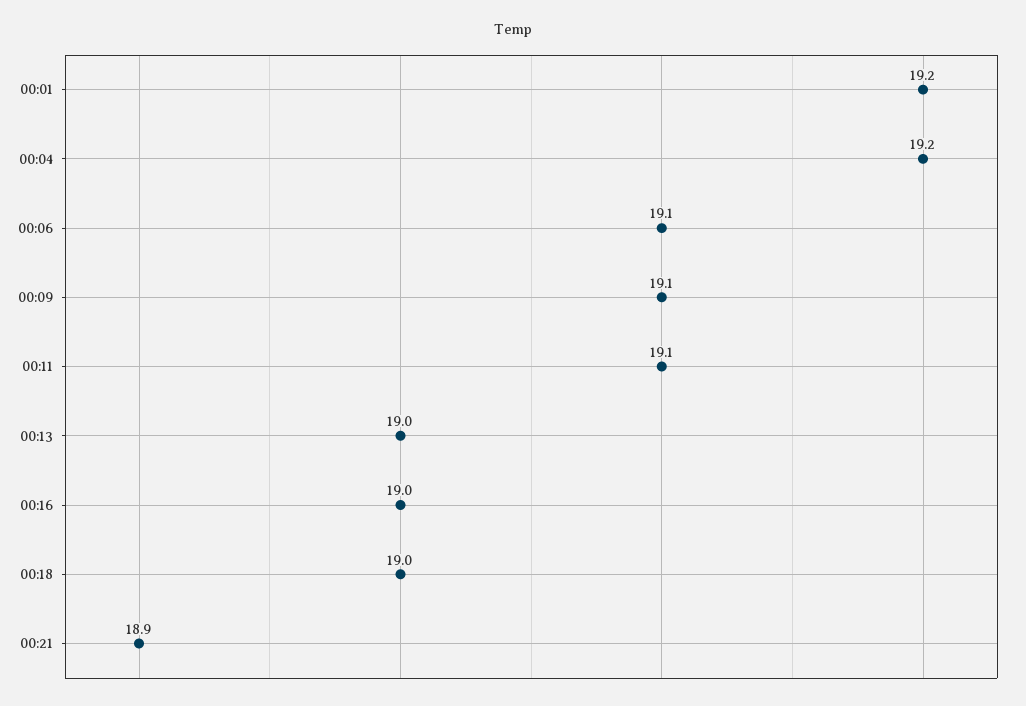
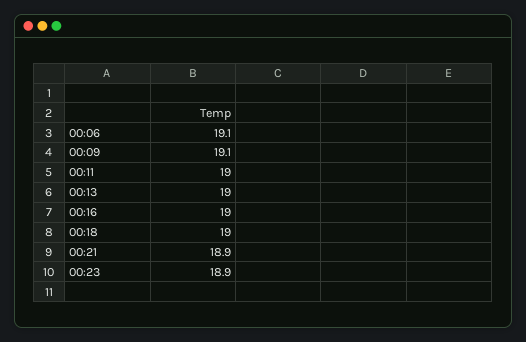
00:01: 19.2 -> none
00:04: 19.2 -> none
00:11: 19.1 -> 19
00:23: none -> 18.9

